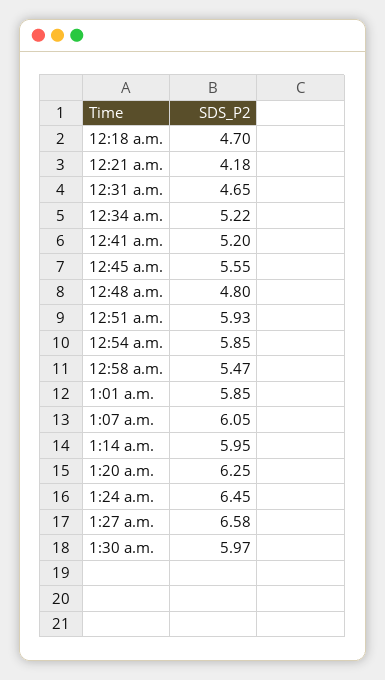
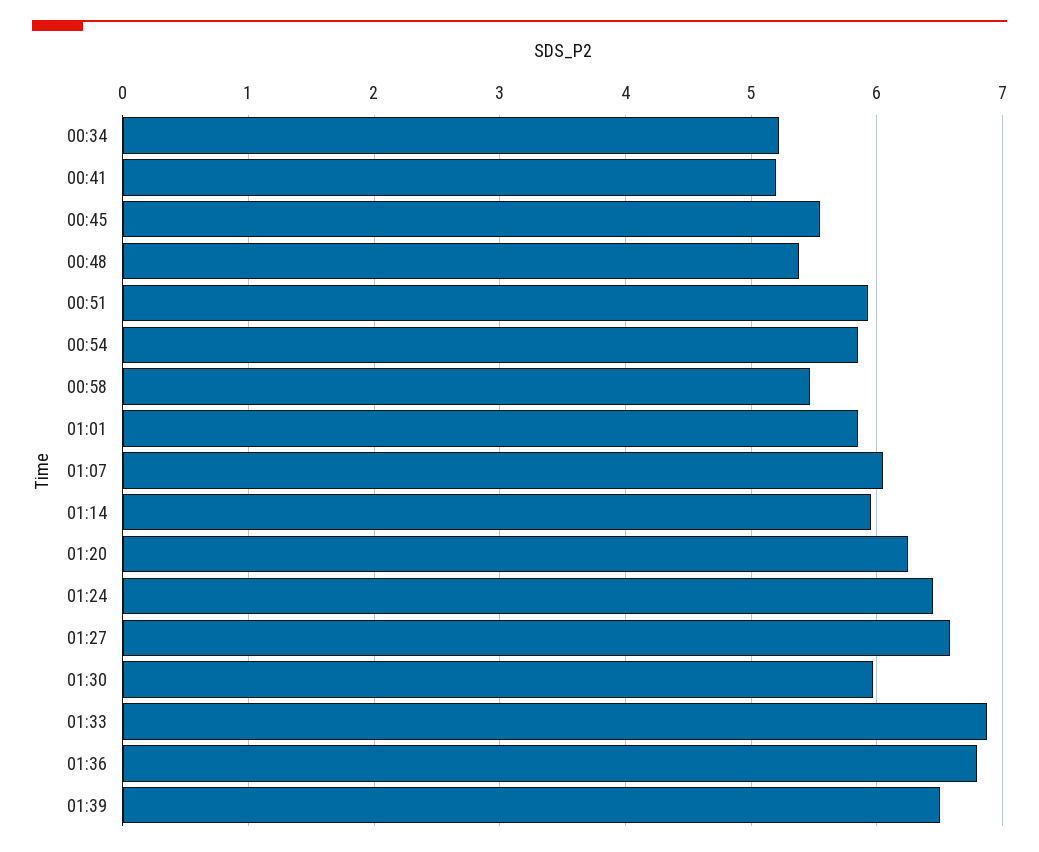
12:18 a.m.: 4.7 -> none
12:21 a.m.: 4.18 -> none
12:31 a.m.: 4.65 -> none
12:48 a.m.: 4.8 -> 5.4
01:33: none -> 6.9
01:36: none -> 6.8
01:39: none -> 6.5

